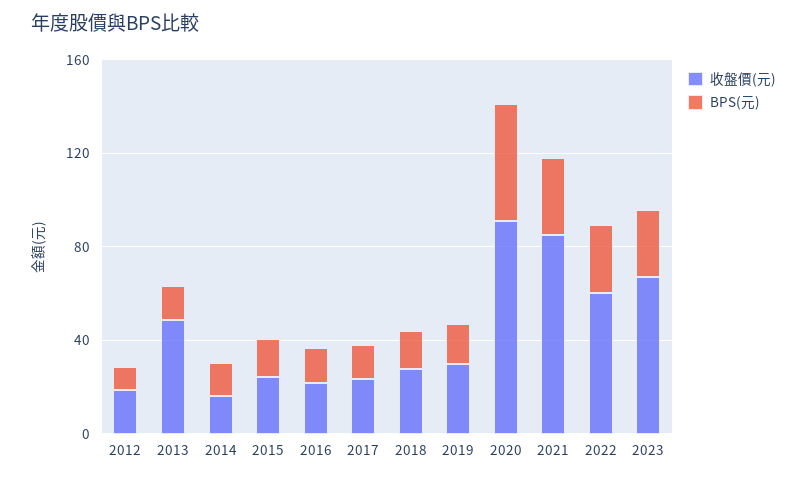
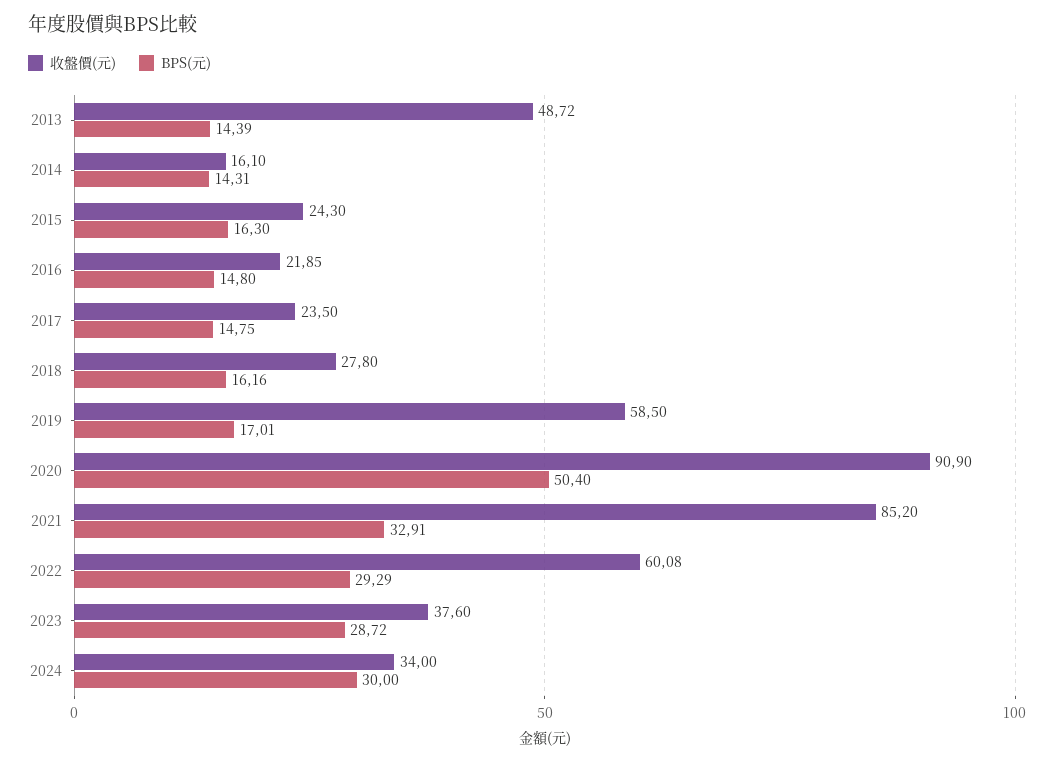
收盤價(元), 2012: 20 -> none
BPS(元), 2012: 10 -> none
收盤價(元), 2019: 30 -> 58.5
收盤價(元), 2023: 70 -> 37.6
收盤價(元), 2024: none -> 34
BPS(元), 2024: none -> 30

